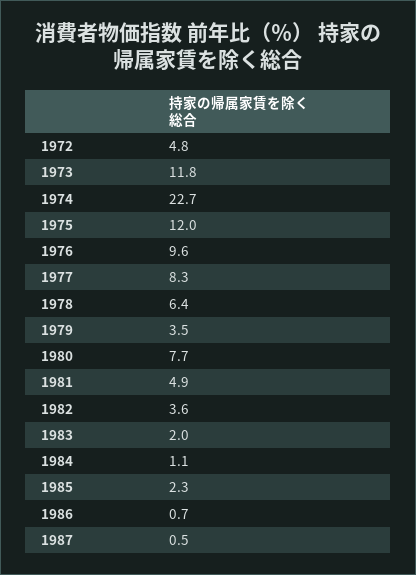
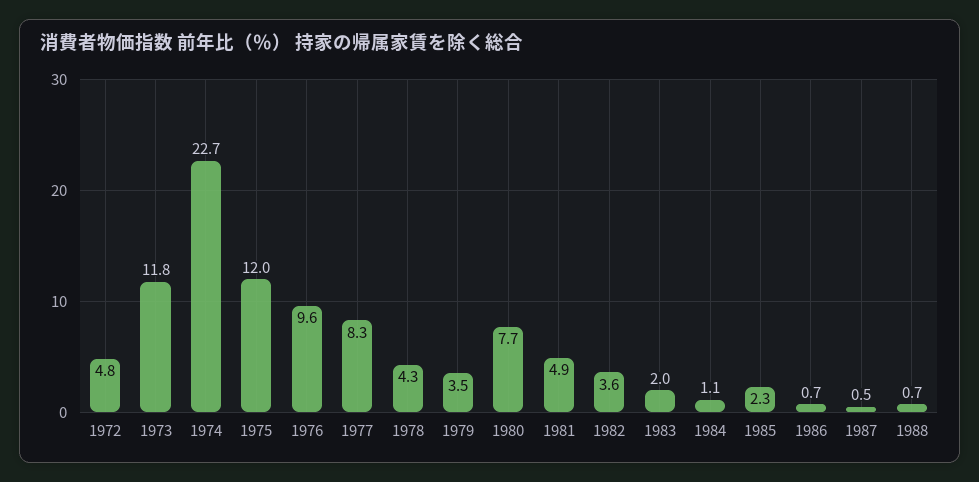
1978: 6.4 -> 4.3
1988: none -> 0.7

